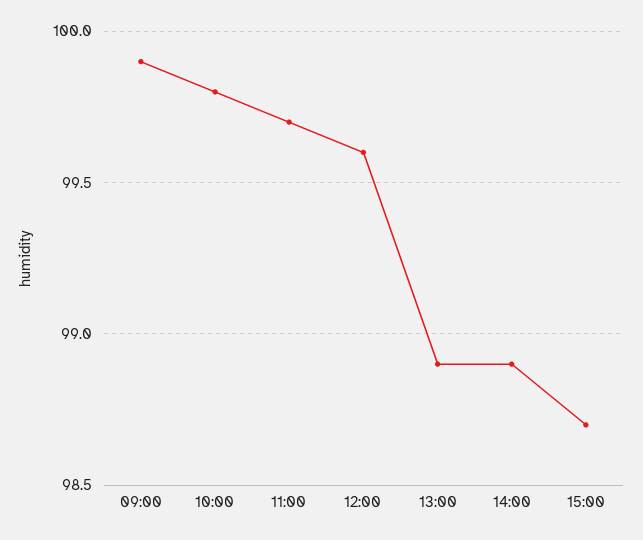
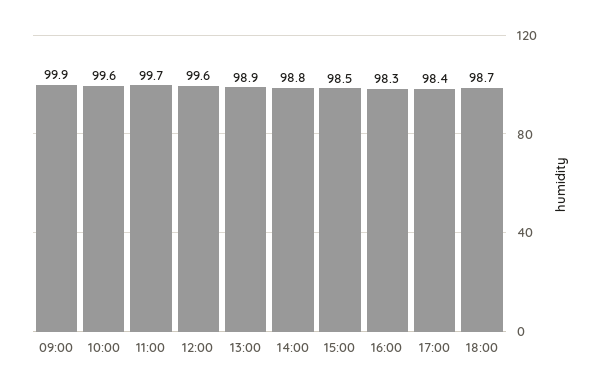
10:00: 99.8 -> 99.6
14:00: 98.9 -> 98.8
15:00: 98.7 -> 98.5
16:00: none -> 98.3
17:00: none -> 98.4
18:00: none -> 98.7

